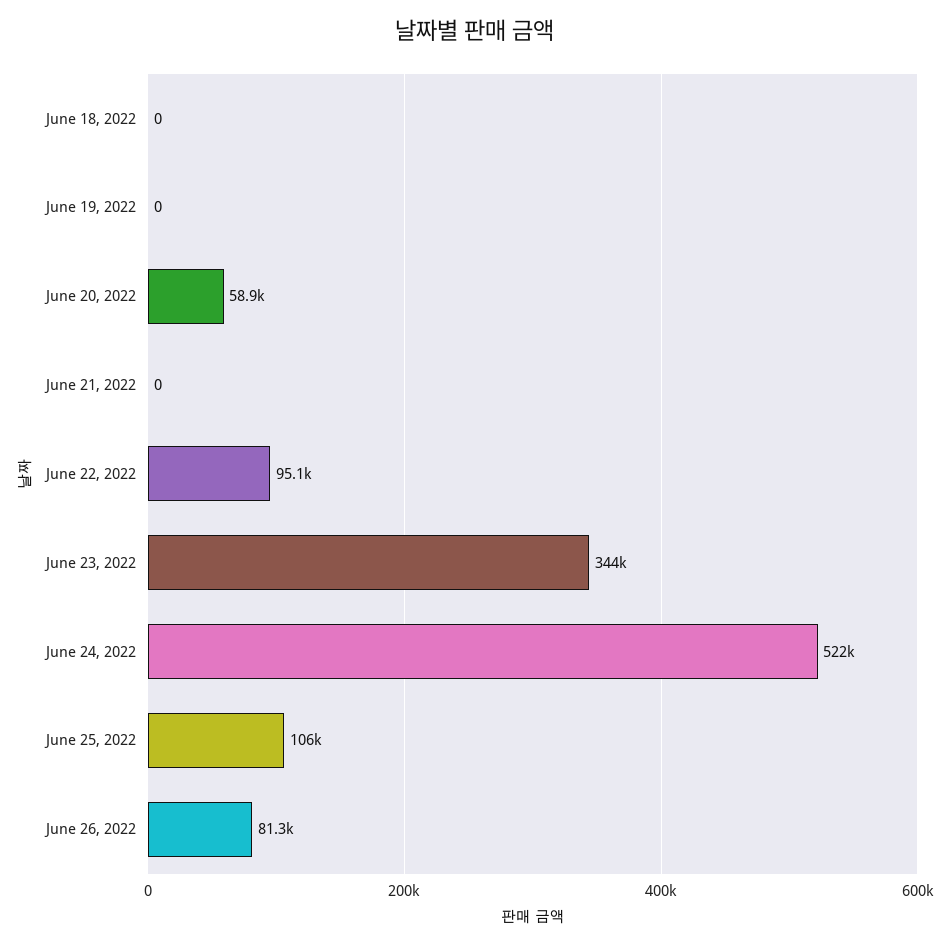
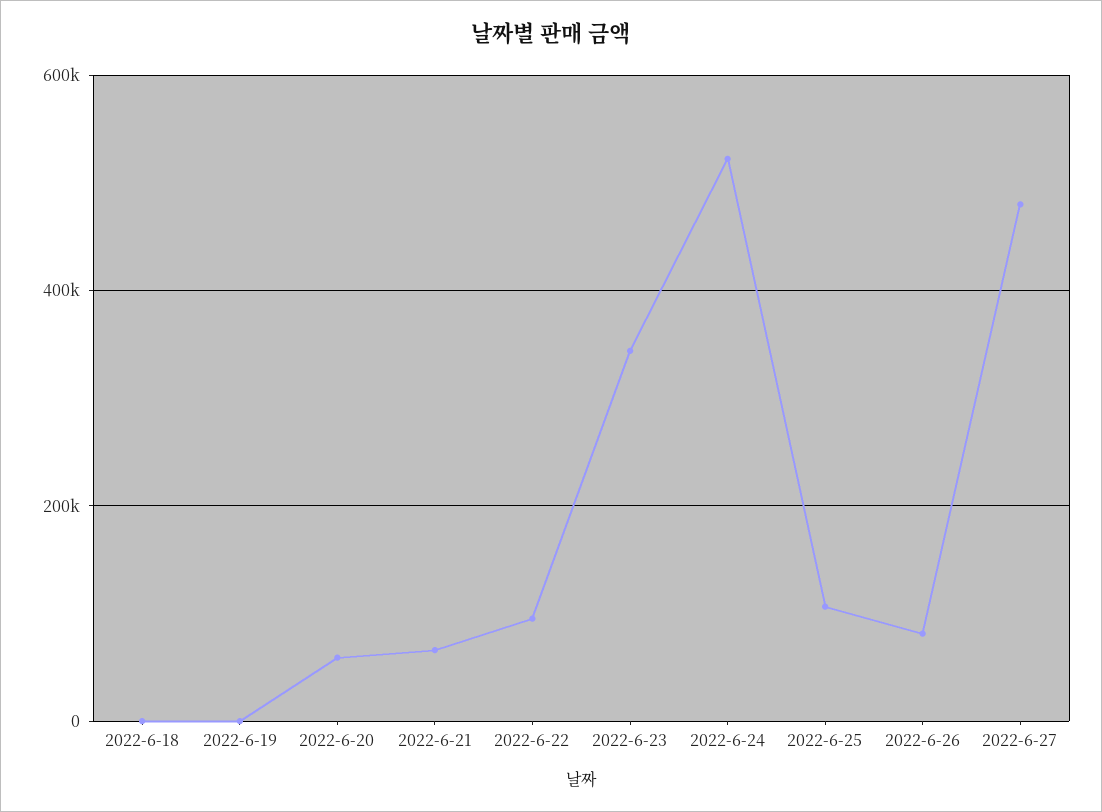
June 21, 2022: 0 -> 60000
2022-6-27: none -> 480000

